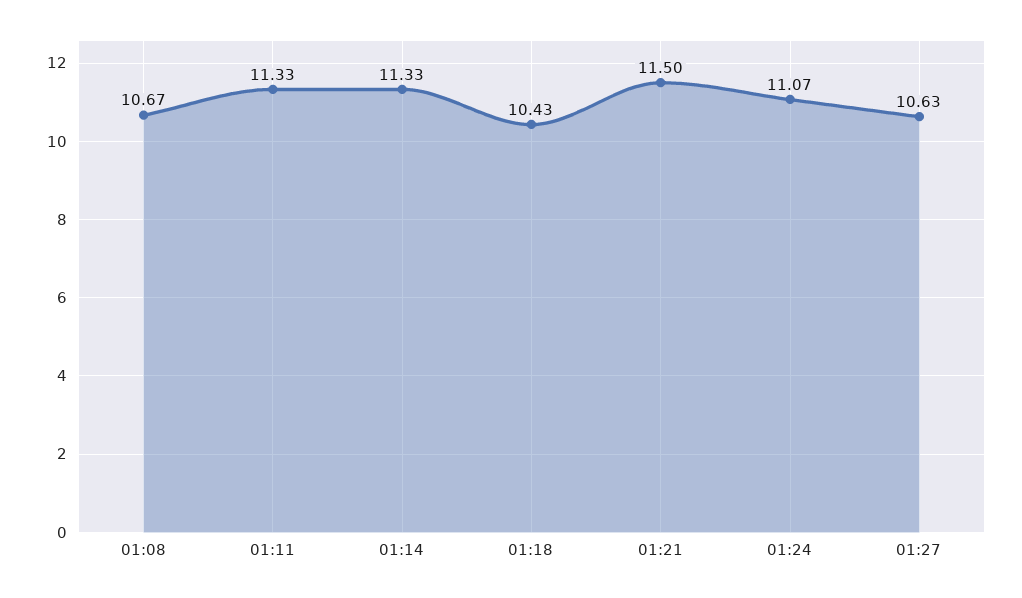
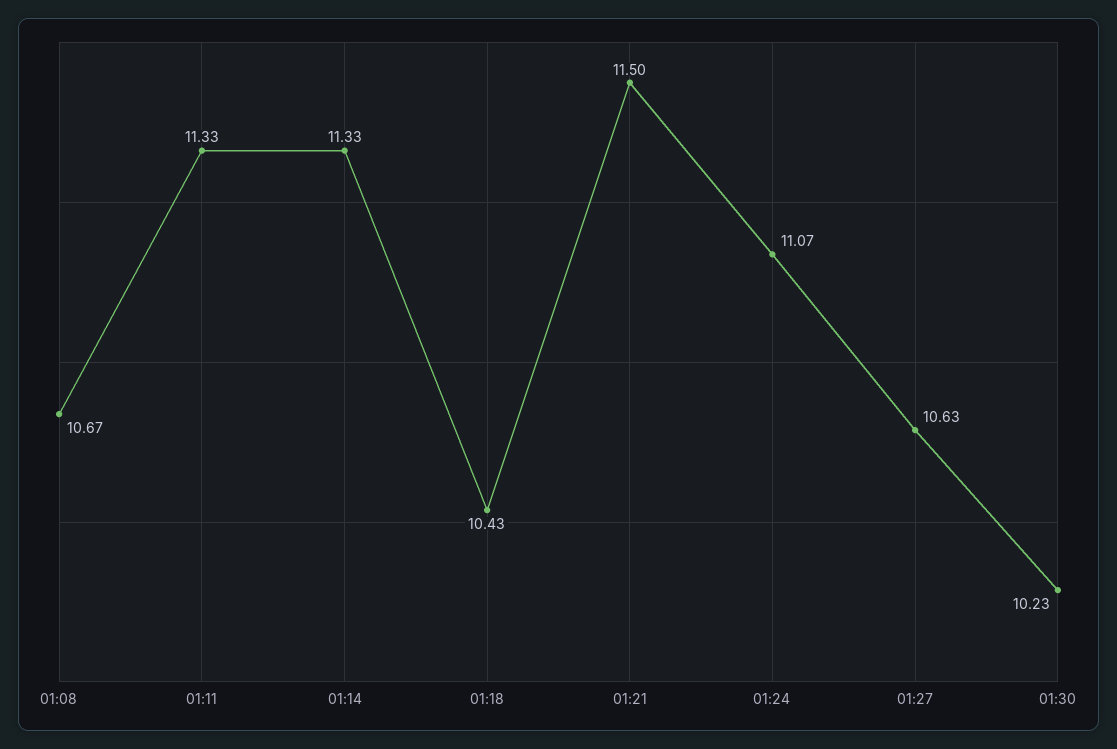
01:30: none -> 10.23

